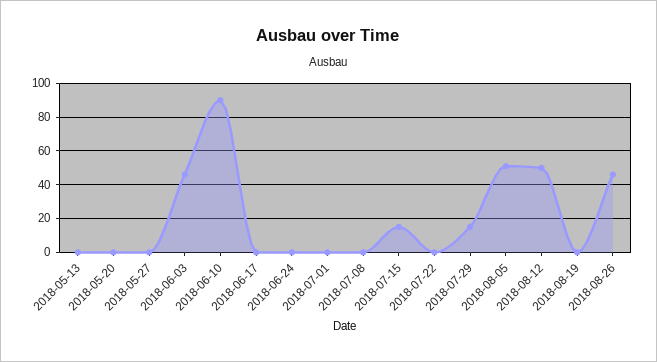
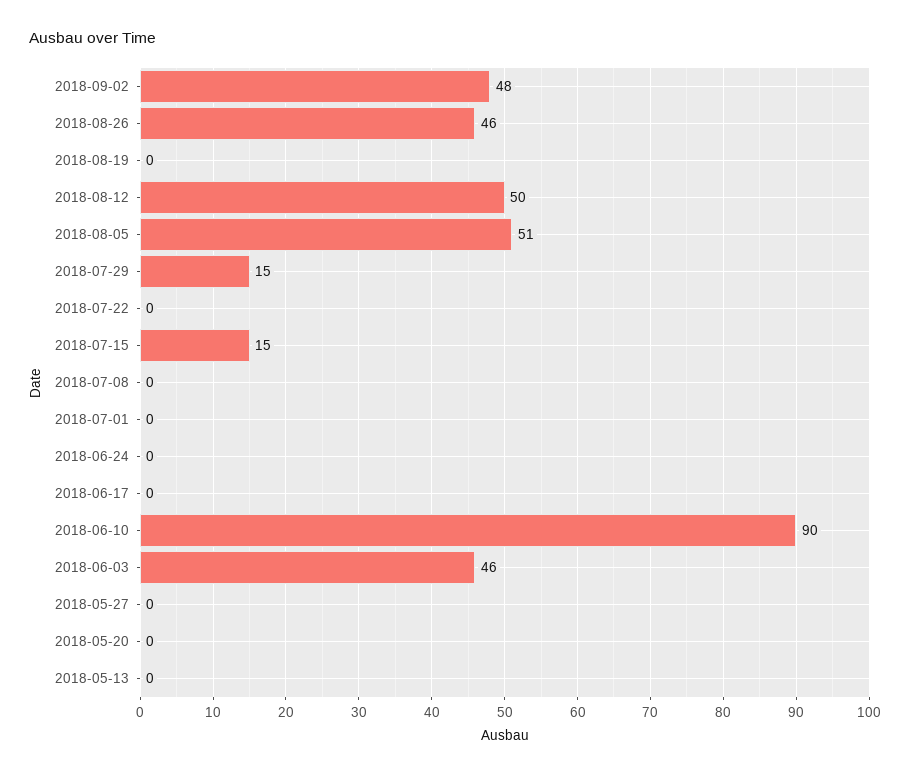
2018-09-02: none -> 48

